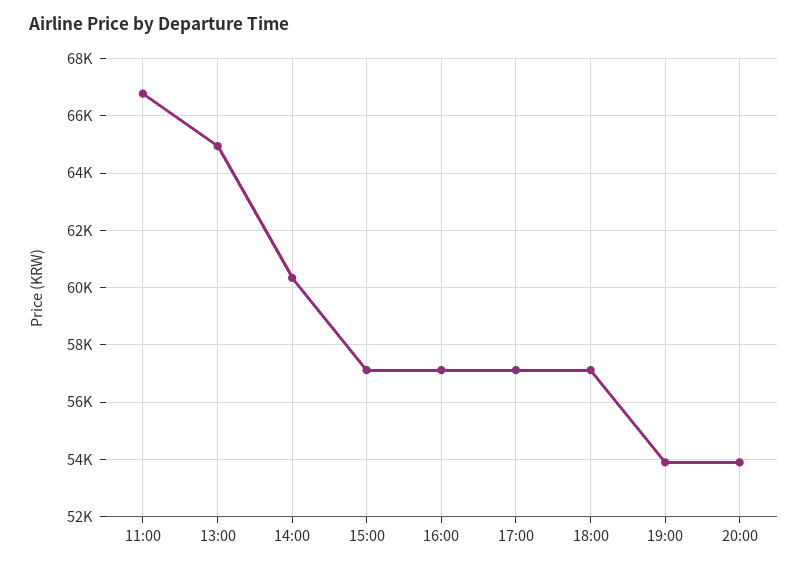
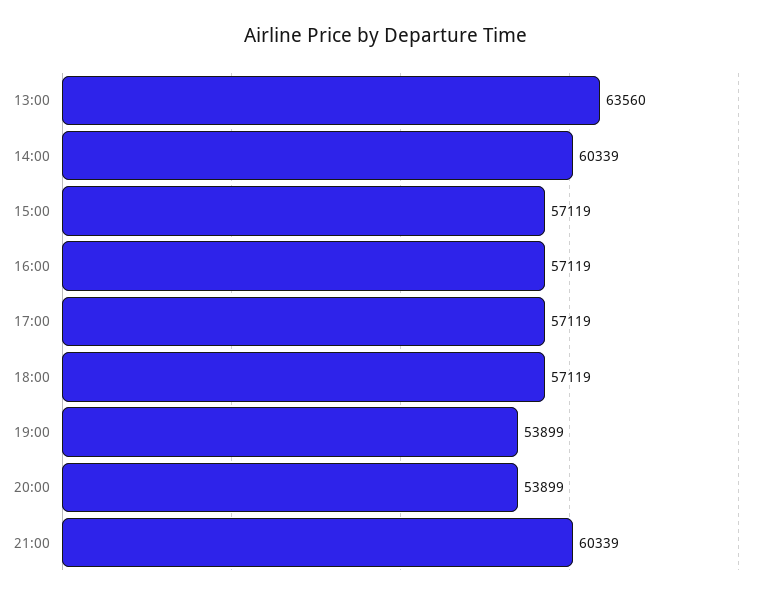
11:00: 66750 -> none
13:00: 65000 -> 63560
21:00: none -> 60339

